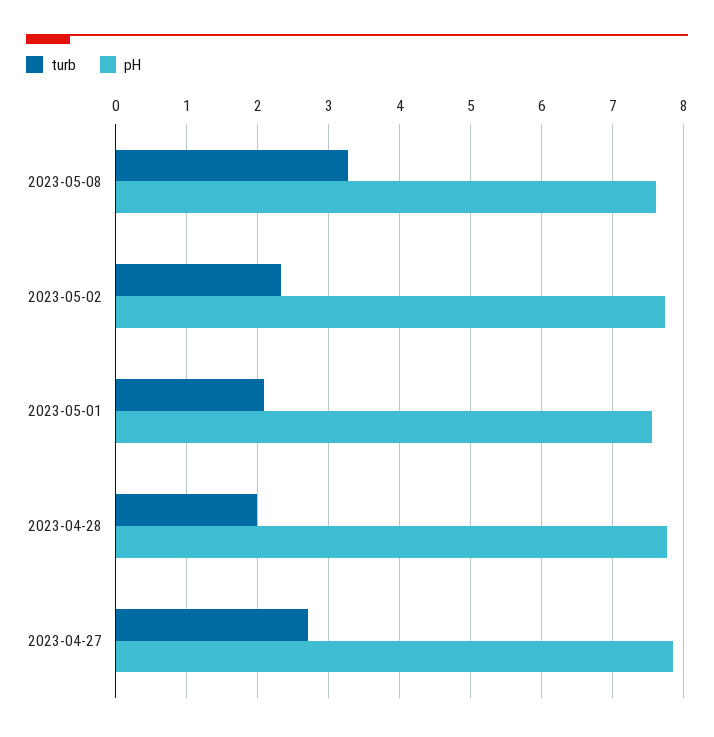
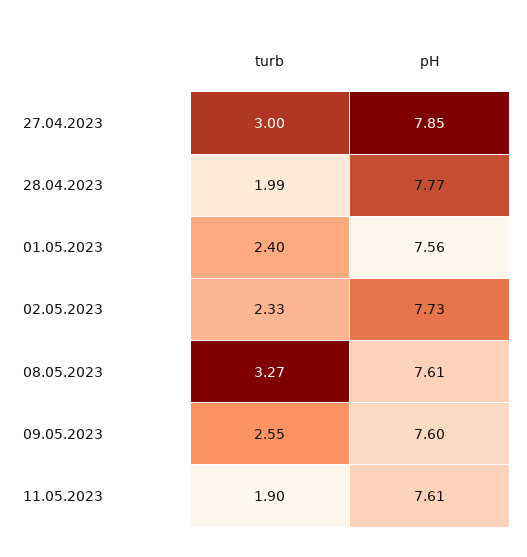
turb, 2023-05-01: 2.1 -> 2.4
turb, 2023-04-27: 2.7 -> 3
turb, 09.05.2023: none -> 2.55
pH, 09.05.2023: none -> 7.6
turb, 11.05.2023: none -> 1.9
pH, 11.05.2023: none -> 7.61

